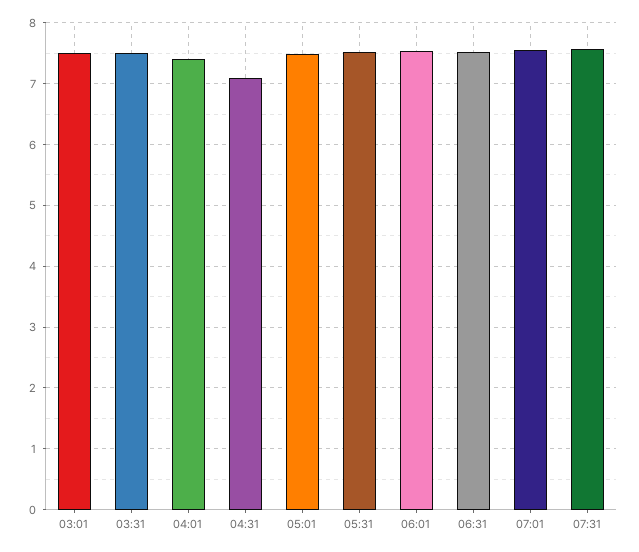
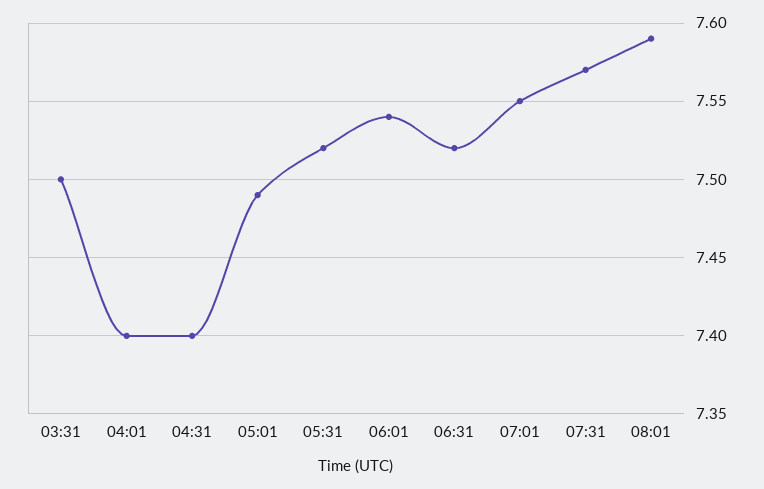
03:01: 7.5 -> none
04:31: 7.1 -> 7.4
08:01: none -> 7.59

